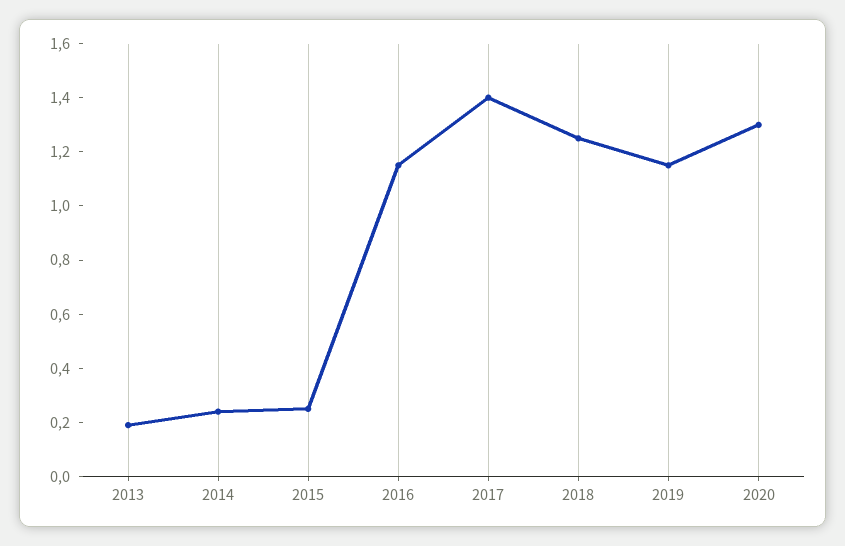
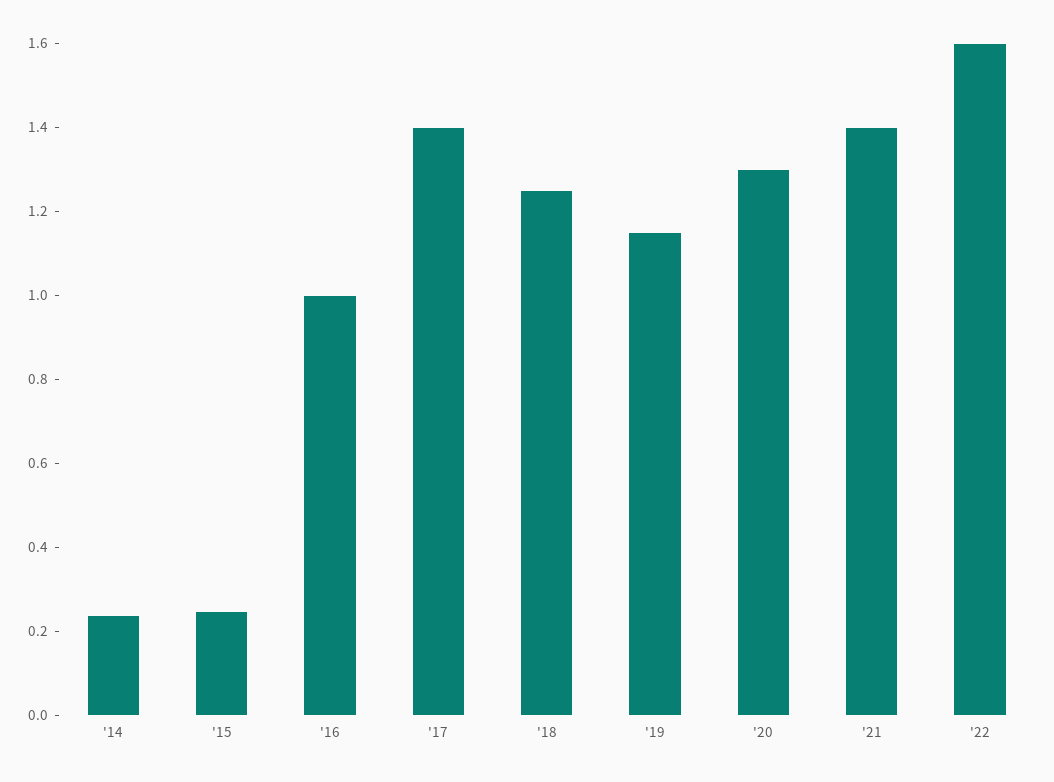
2013: 0.2 -> none
2016: 1.15 -> 1
'21: none -> 1.4
'22: none -> 1.6

